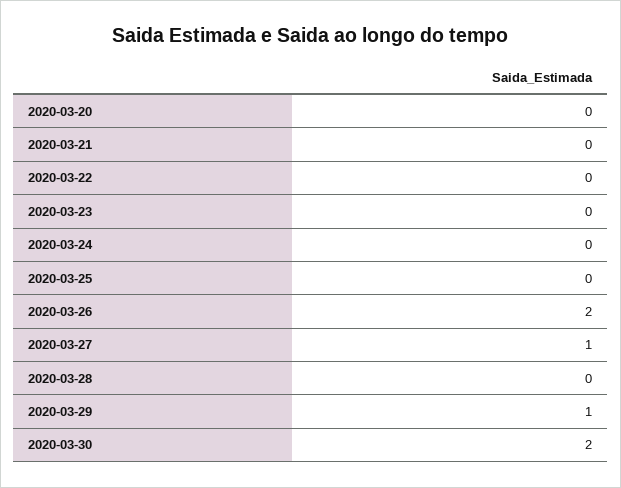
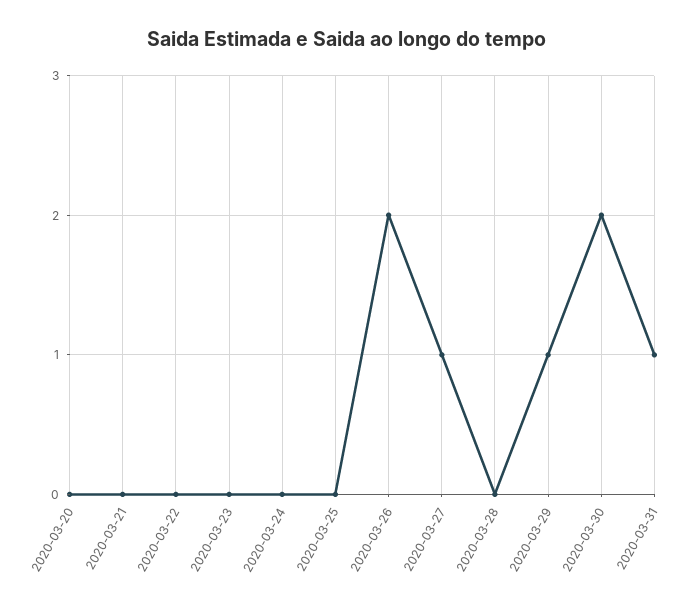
2020-03-31: none -> 1

